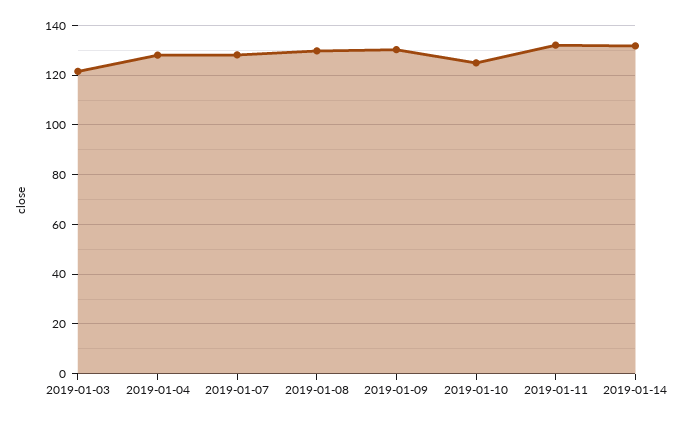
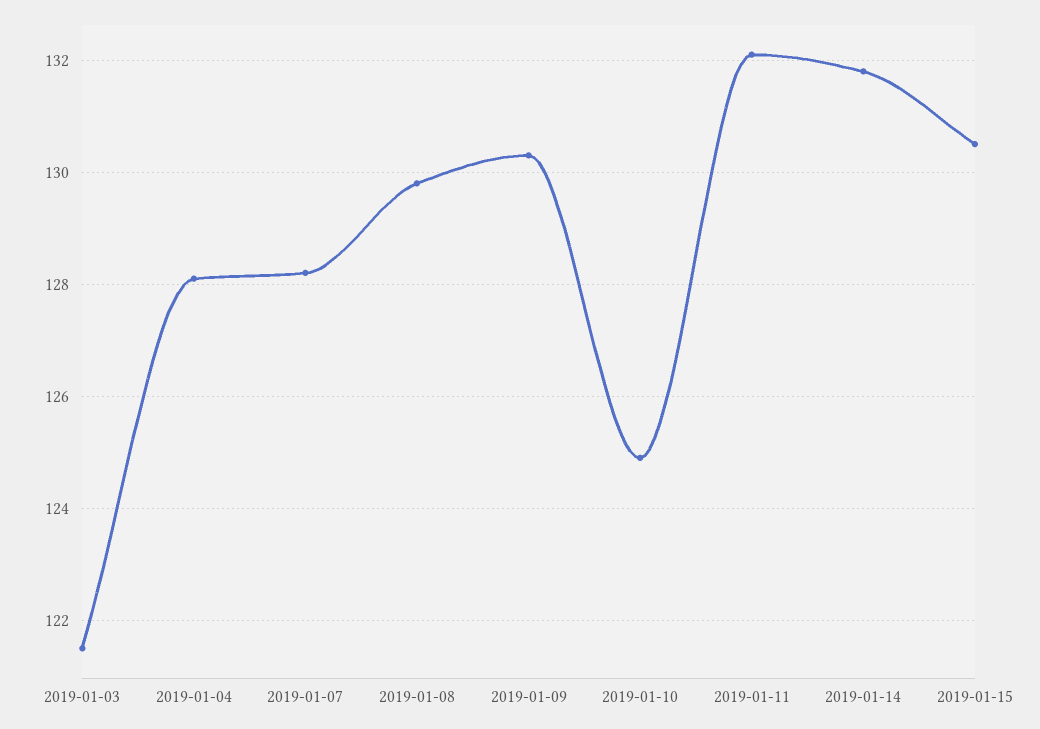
2019-01-15: none -> 130.5

